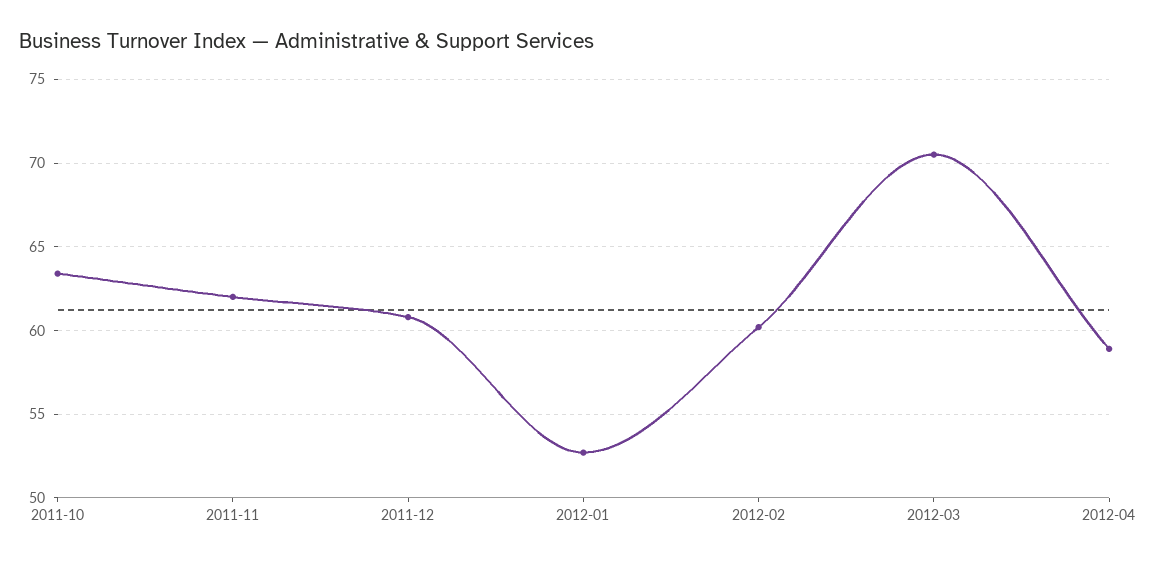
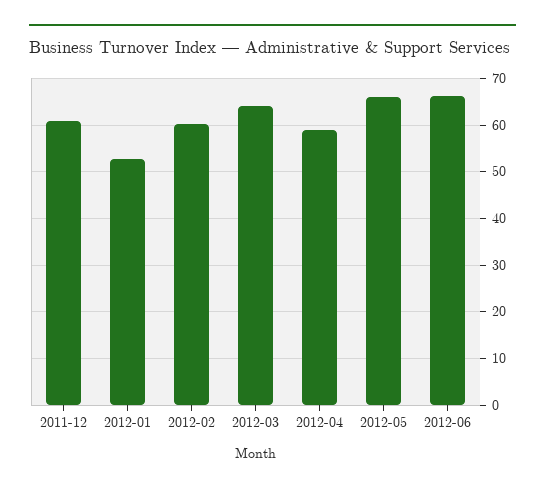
2011-10: 63.5 -> none
2011-11: 62 -> none
2012-03: 70.5 -> 64
2012-05: none -> 66
2012-06: none -> 66

